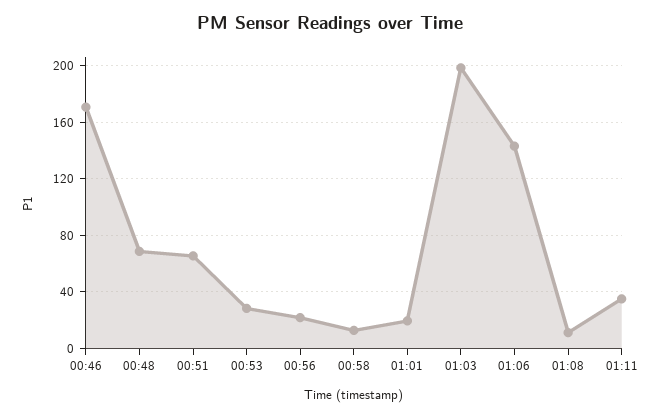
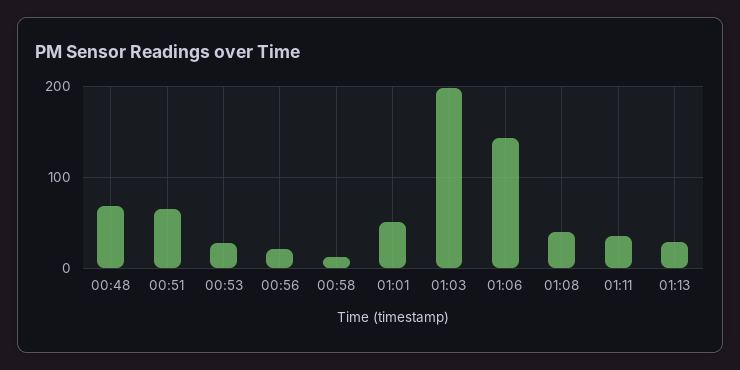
00:46: 170 -> none
01:01: 20 -> 50
01:08: 10 -> 40
01:13: none -> 30

